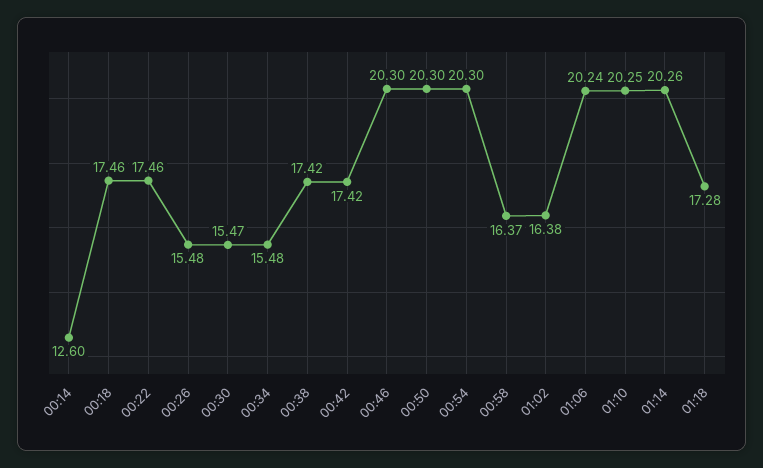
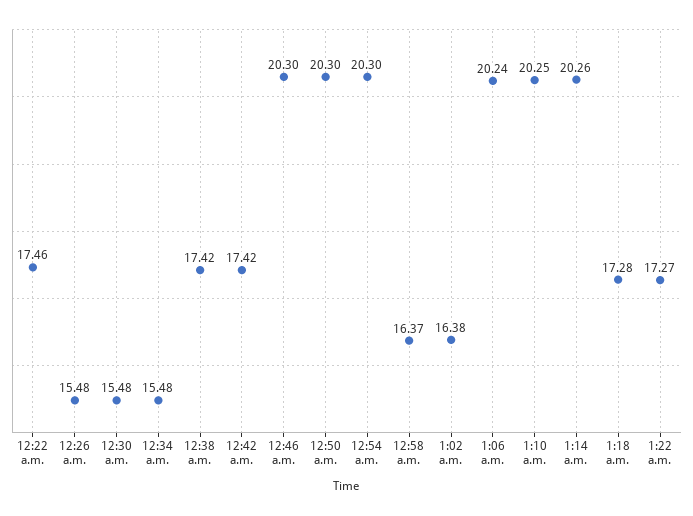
00:14: 12.6 -> none
00:18: 17.46 -> none
00:30: 15.47 -> 15.48
1:22 a.m.: none -> 17.27

